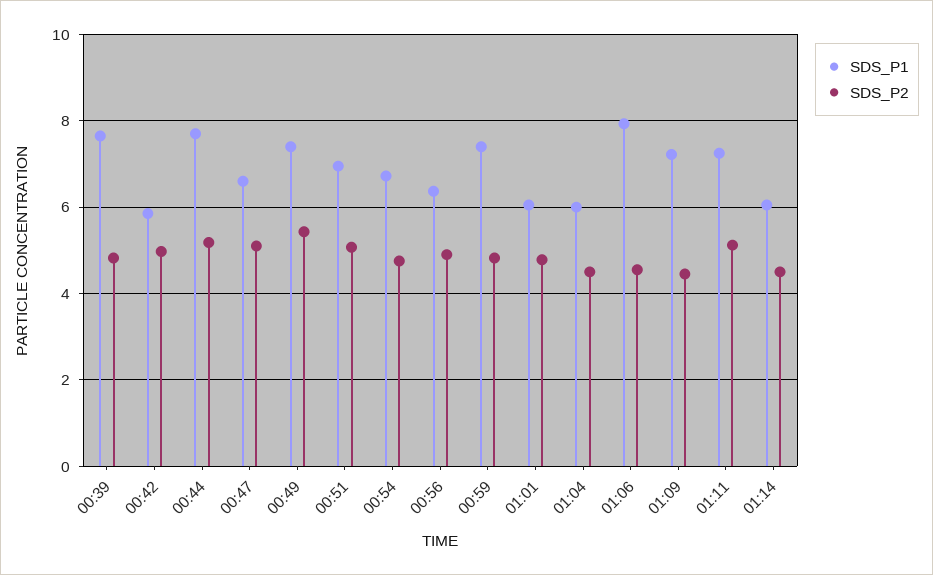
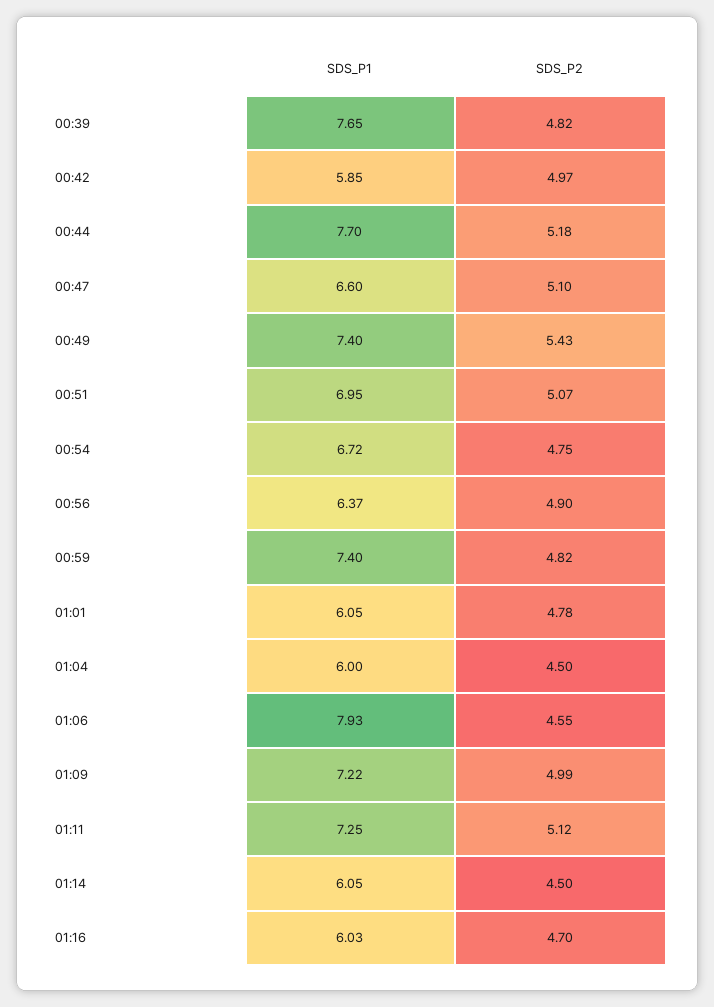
SDS_P2, 01:09: 4.4 -> 4.99
SDS_P1, 01:16: none -> 6.03
SDS_P2, 01:16: none -> 4.7

